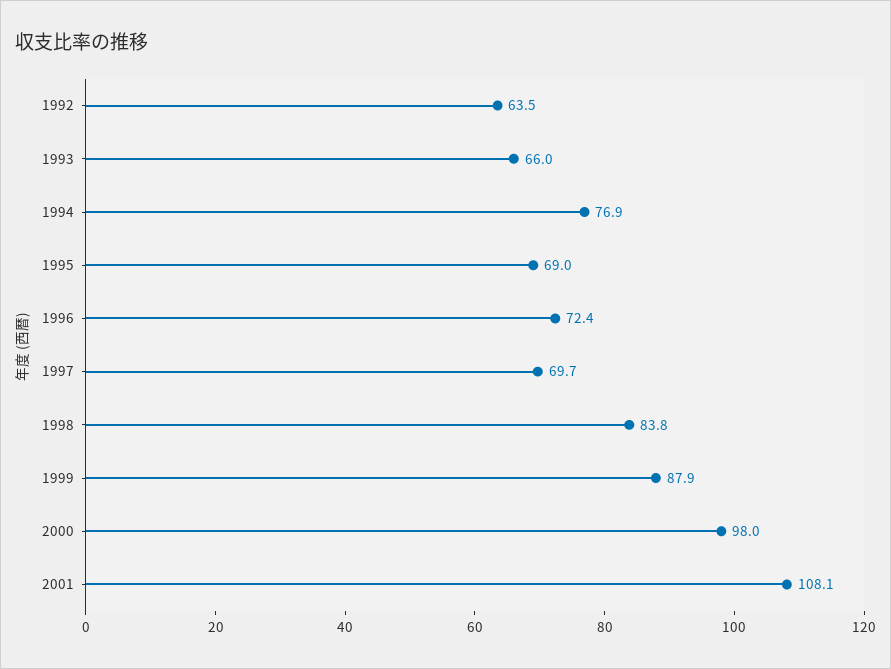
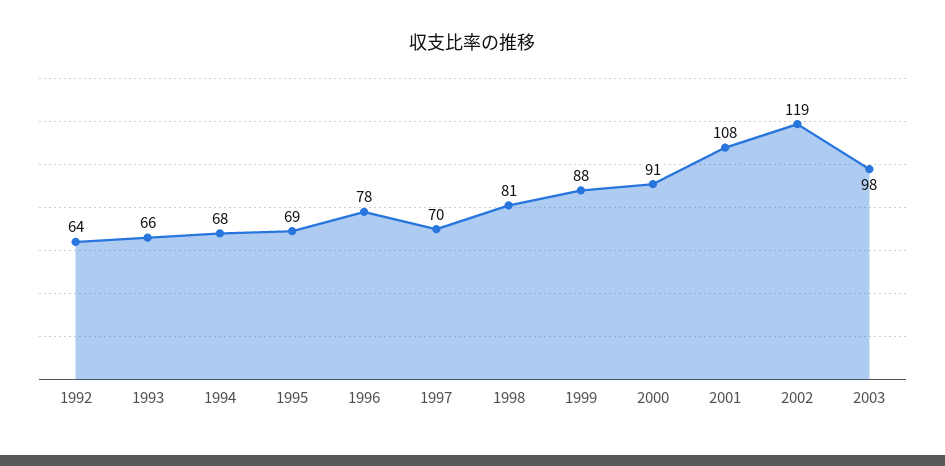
1994: 76.9 -> 68
1996: 72.4 -> 78
1998: 83.8 -> 81
2000: 98 -> 91
2002: none -> 119
2003: none -> 98

